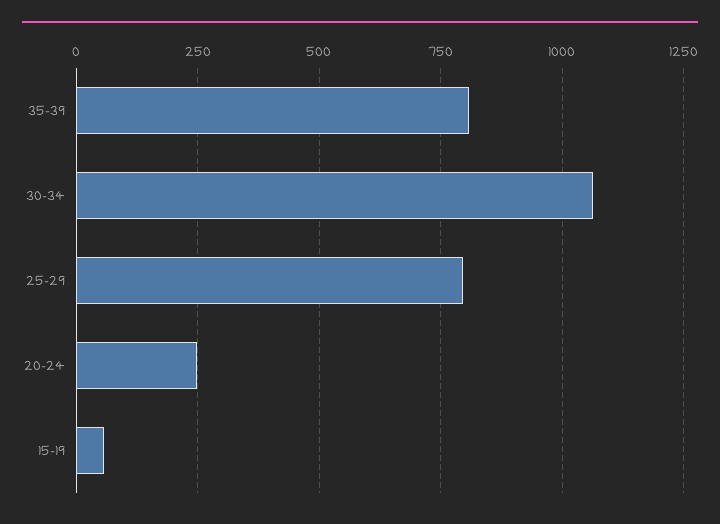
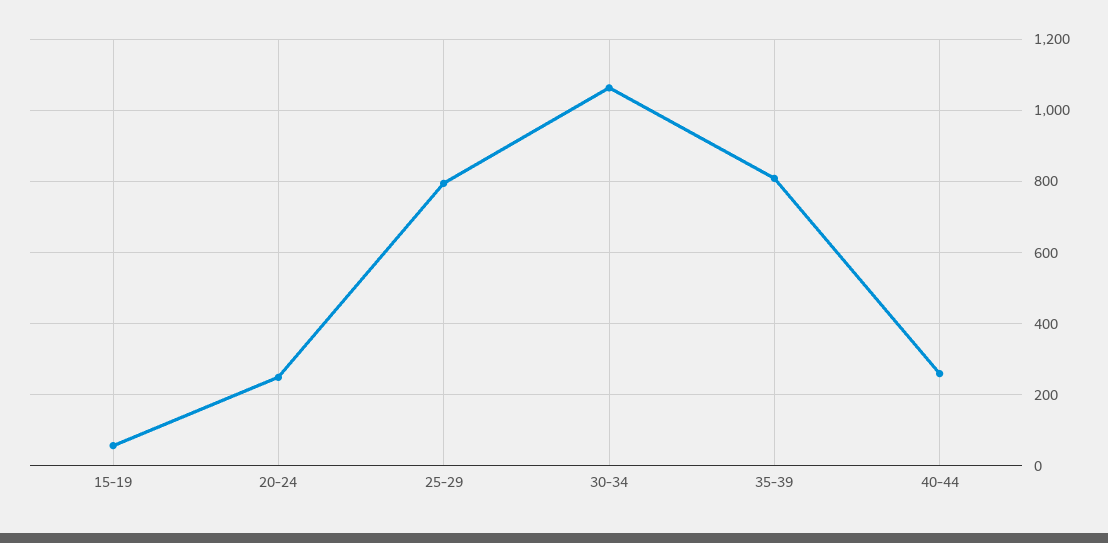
40-44: none -> 260

